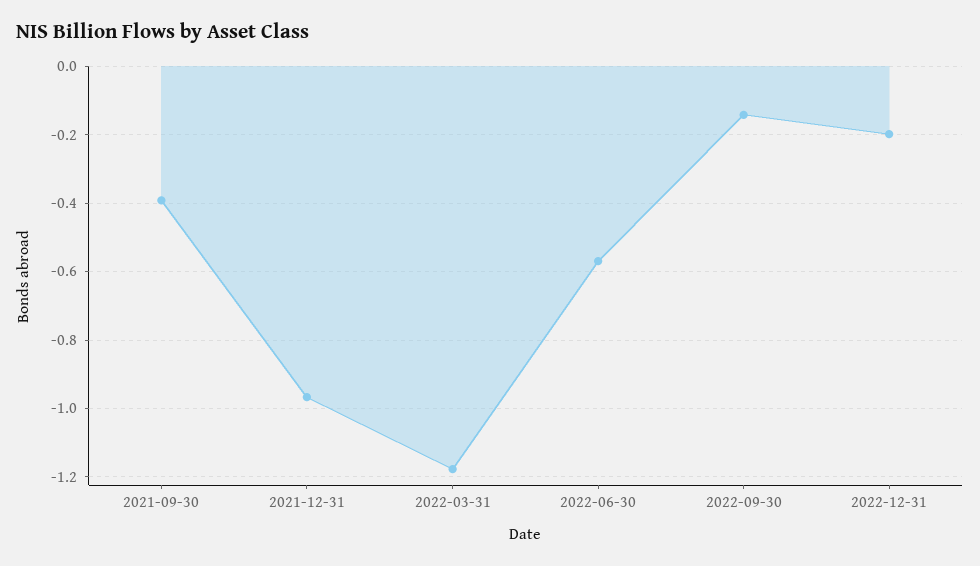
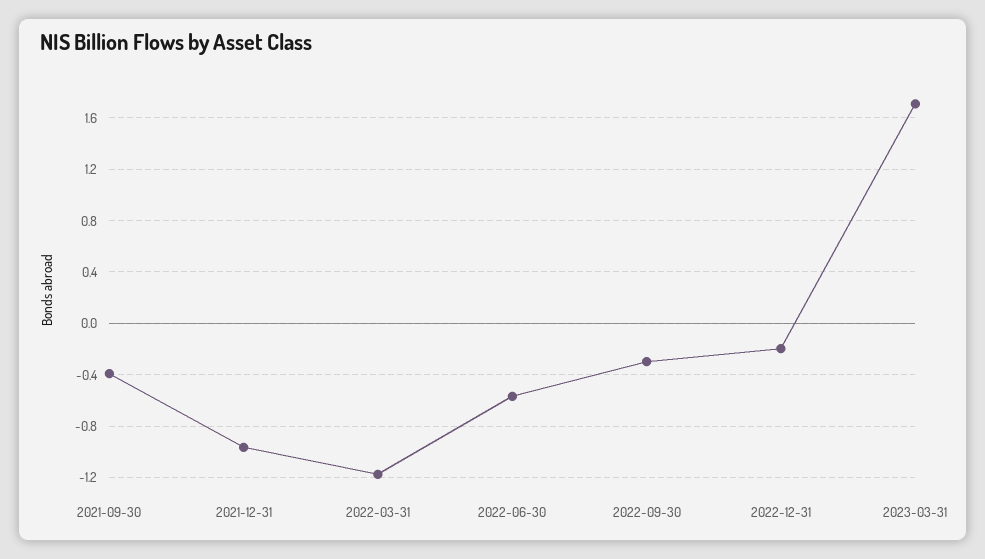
2022-09-30: -0.14 -> -0.3
2023-03-31: none -> 1.7

